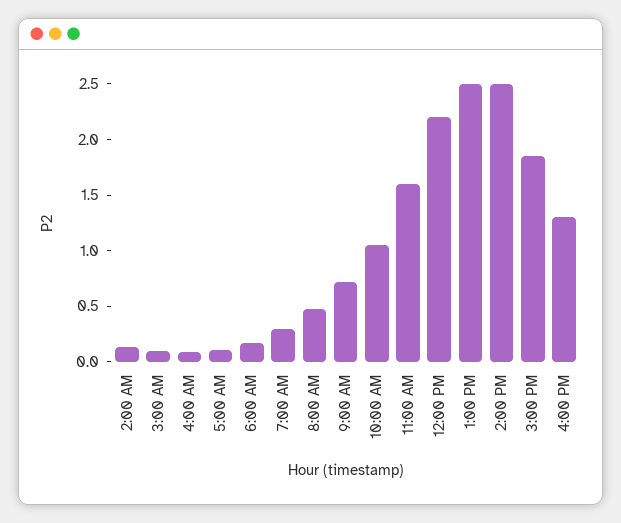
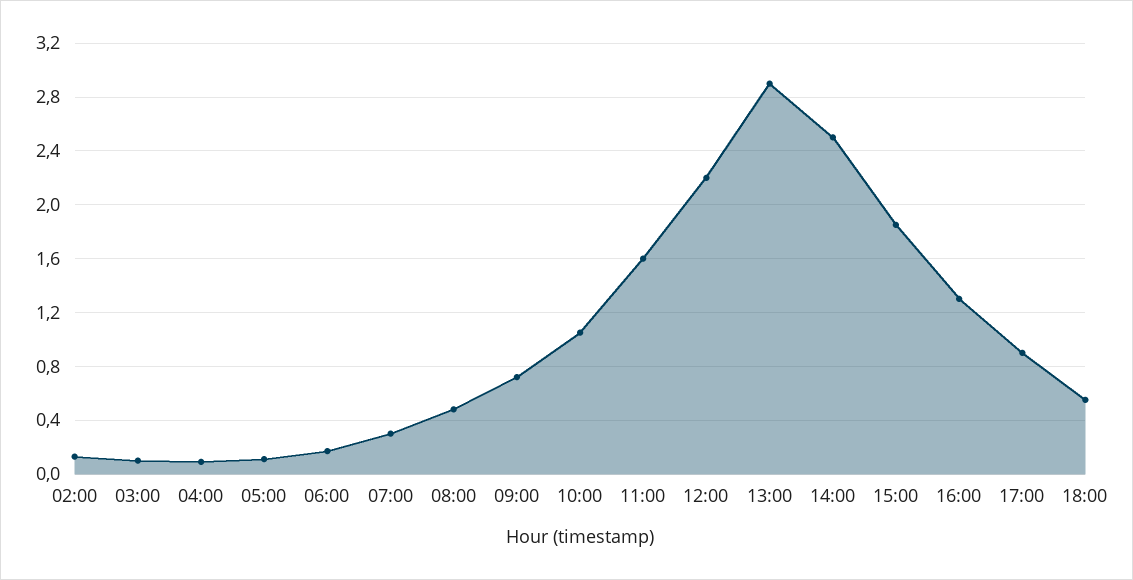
1:00 PM: 2.5 -> 2.9
17:00: none -> 0.9
18:00: none -> 0.55

